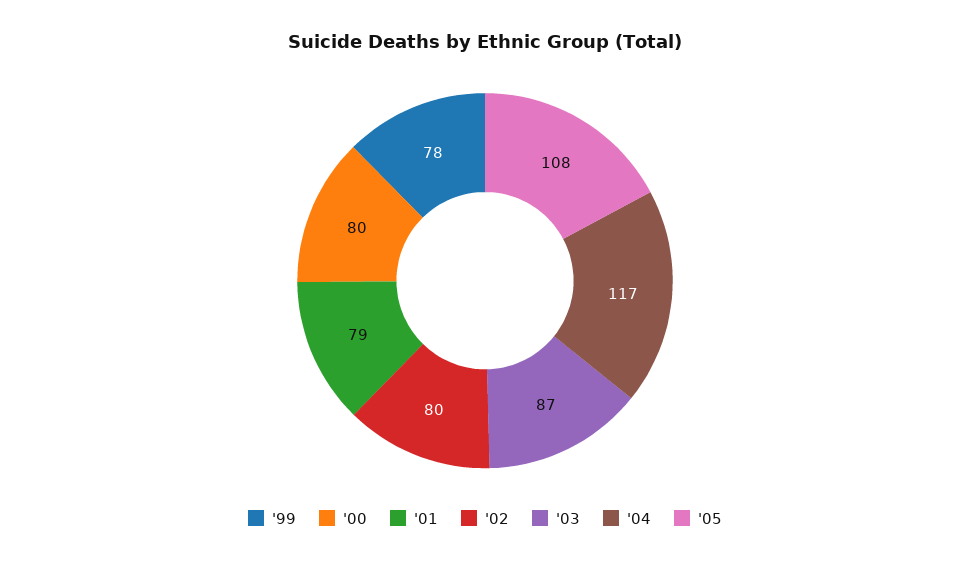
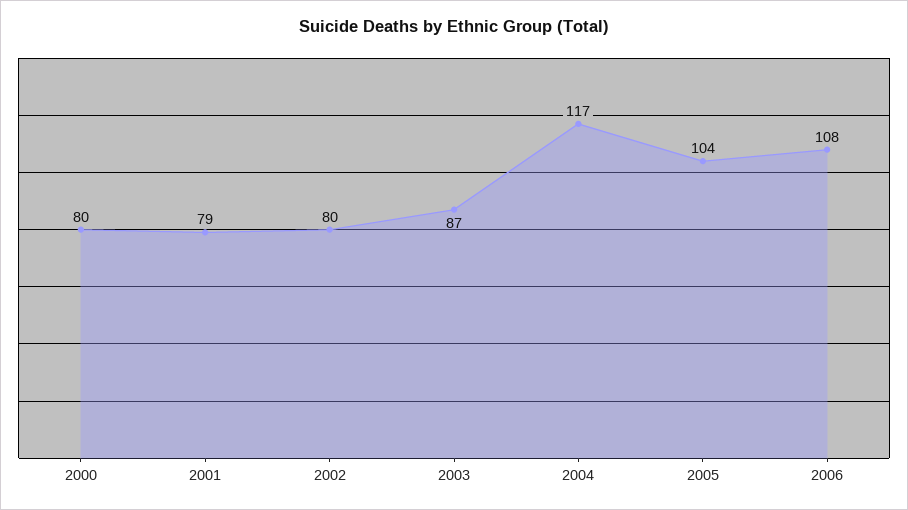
'99: 78 -> none
'05: 108 -> 104
2006: none -> 108

